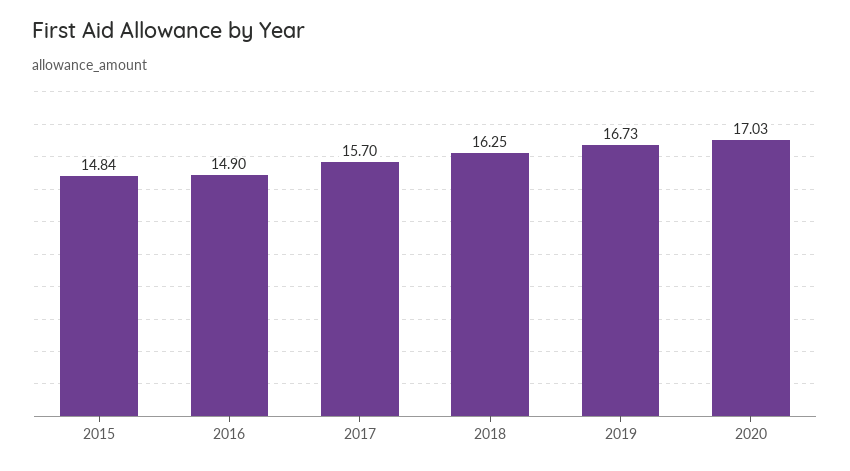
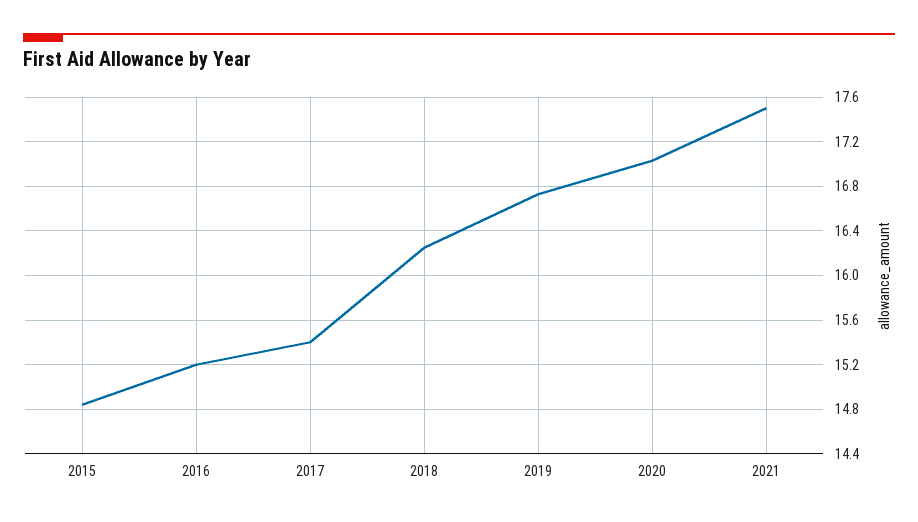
2016: 14.9 -> 15.2
2017: 15.7 -> 15.4
2021: none -> 17.5

